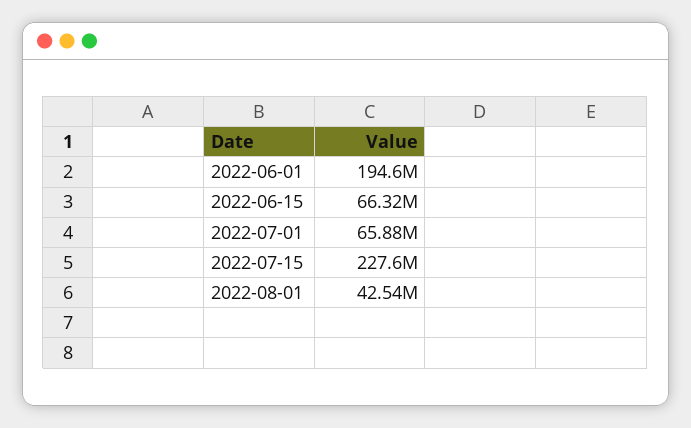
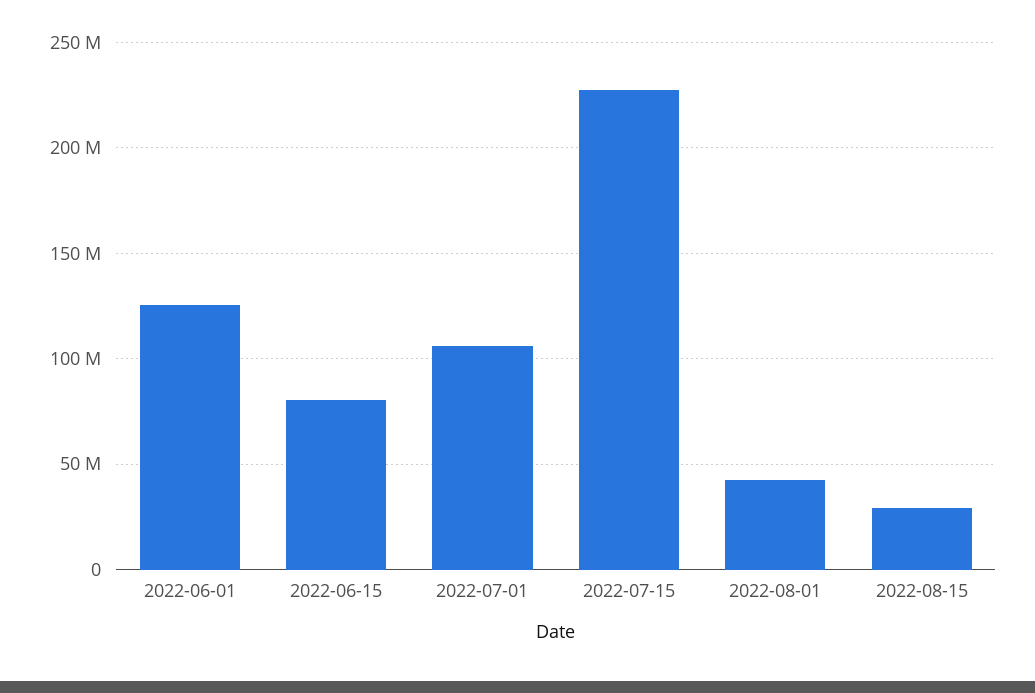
2022-06-01: 194600000 -> 125000000
2022-06-15: 66320000 -> 80000000
2022-07-01: 65880000 -> 105000000
2022-08-15: none -> 30000000

